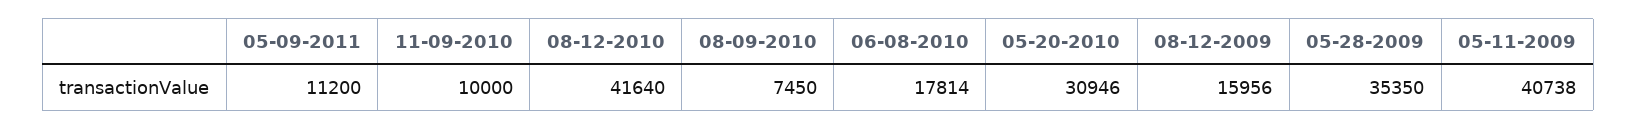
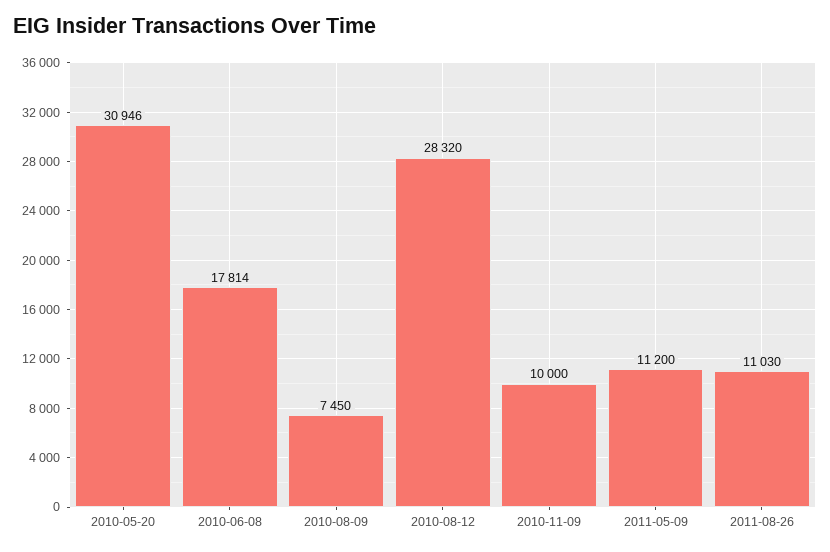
08-12-2010: 41640 -> 28320
08-12-2009: 15956 -> none
05-28-2009: 35350 -> none
05-11-2009: 40738 -> none
2011-08-26: none -> 11030

